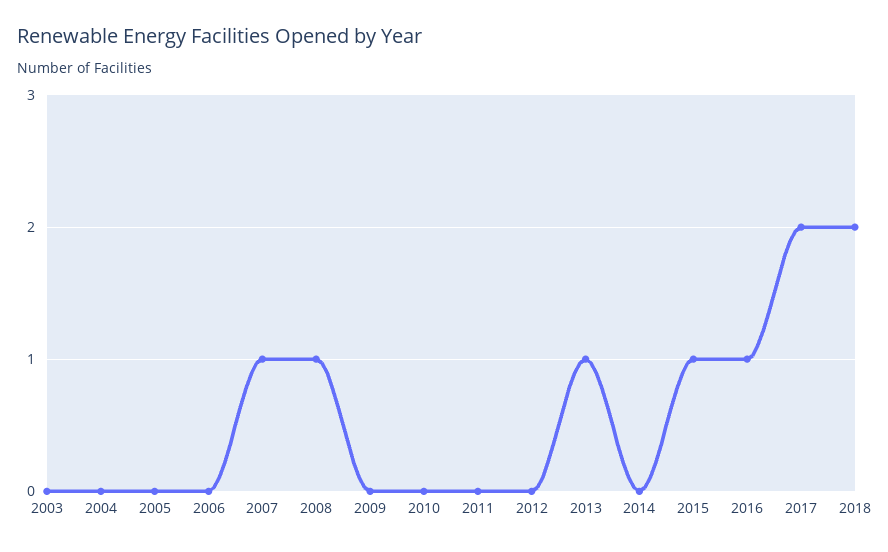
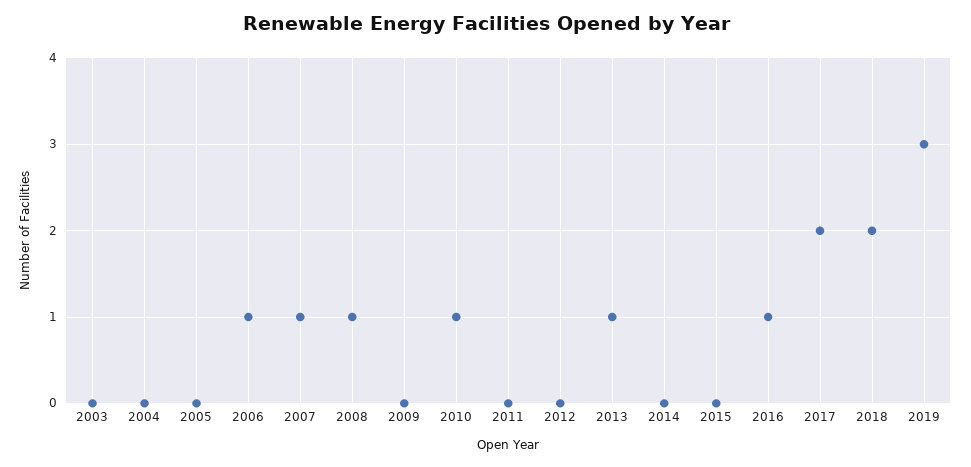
2006: 0 -> 1
2010: 0 -> 1
2015: 1 -> 0
2019: none -> 3

